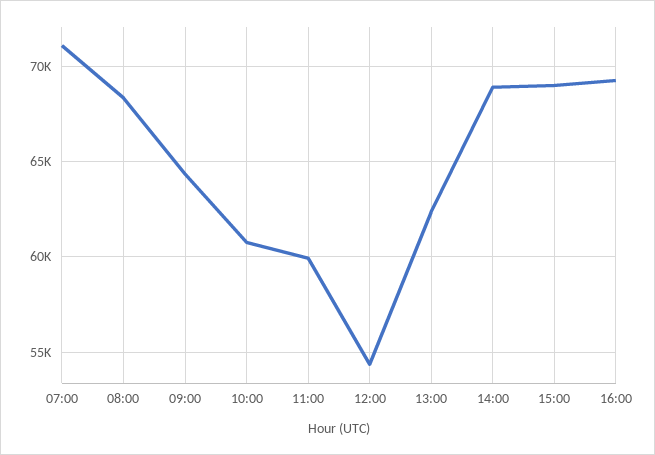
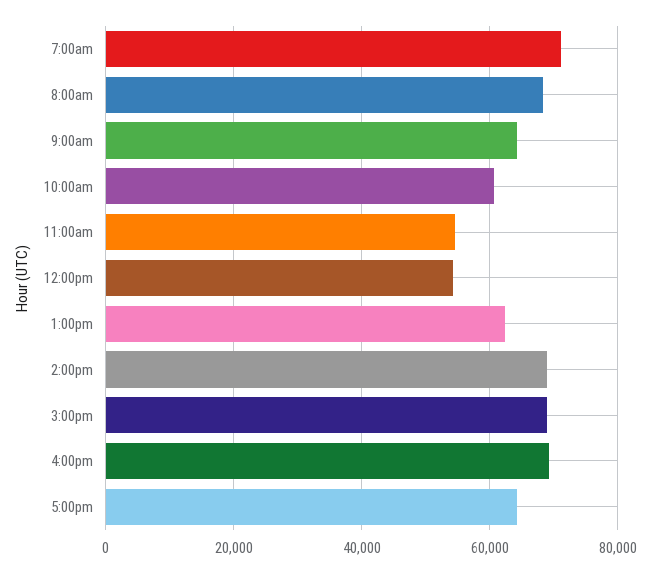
11:00: 60000 -> 54000
5:00pm: none -> 64000

